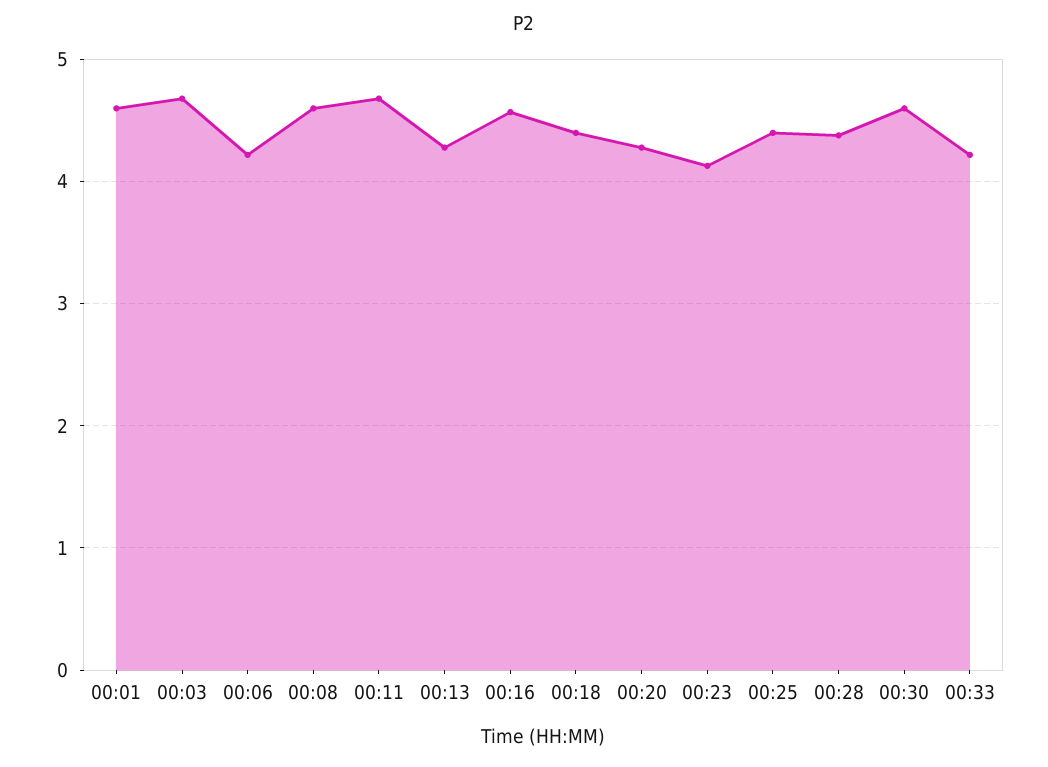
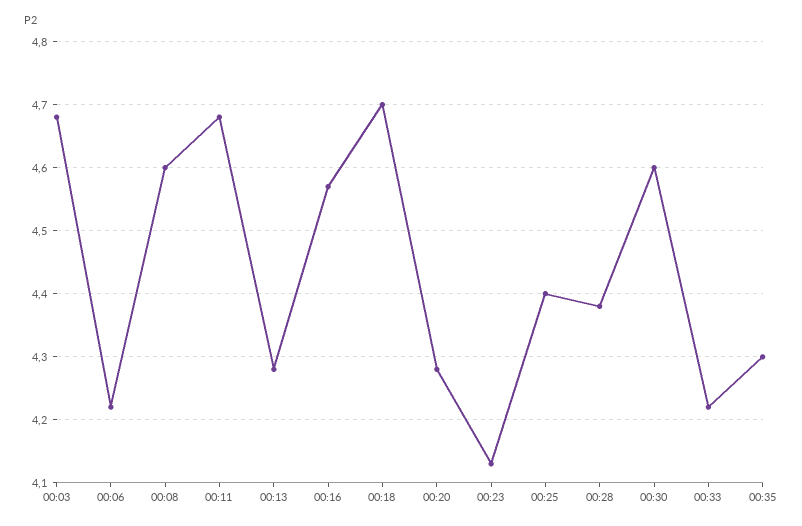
00:01: 4.6 -> none
00:18: 4.4 -> 4.7
00:35: none -> 4.3

